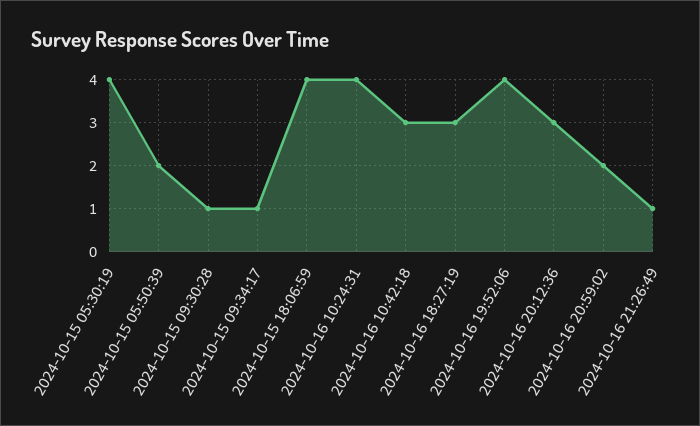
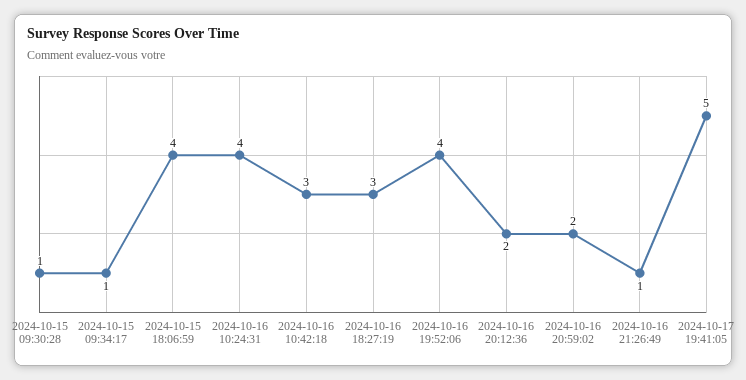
2024-10-15 05:30:19: 4 -> none
2024-10-15 05:50:39: 2 -> none
2024-10-16 20:12:36: 3 -> 2
2024-10-17 19:41:05: none -> 5

